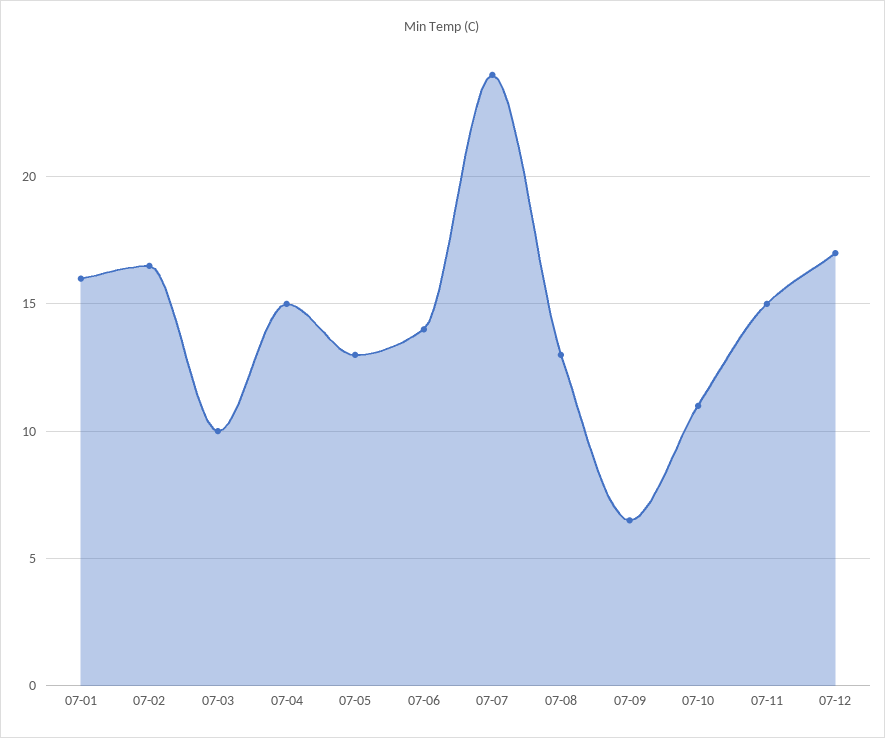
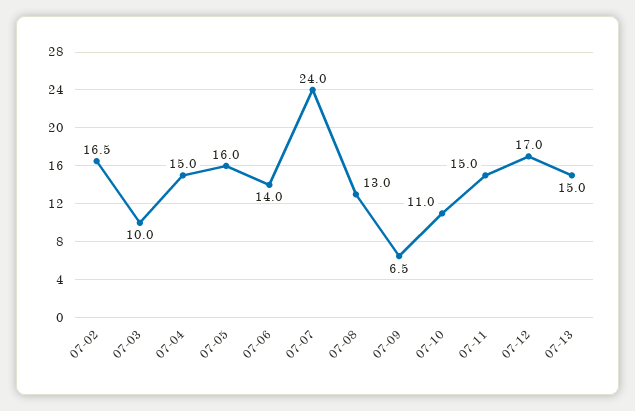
07-01: 16 -> none
07-05: 13 -> 16
07-13: none -> 15

